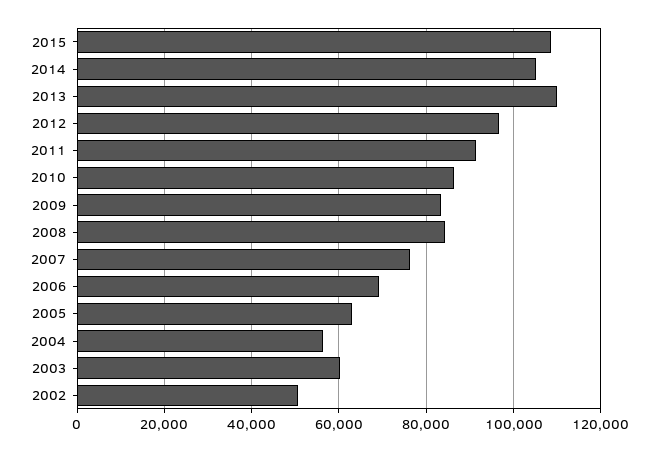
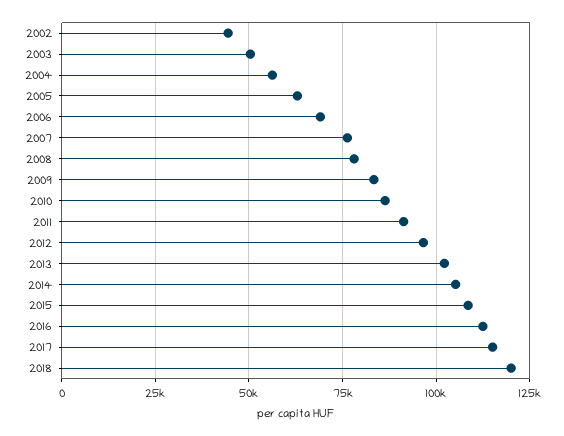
2013: 110000 -> 102500
2008: 84000 -> 77500
2003: 60000 -> 50000
2002: 50000 -> 45000
2016: none -> 112500
2017: none -> 115000
2018: none -> 120000

